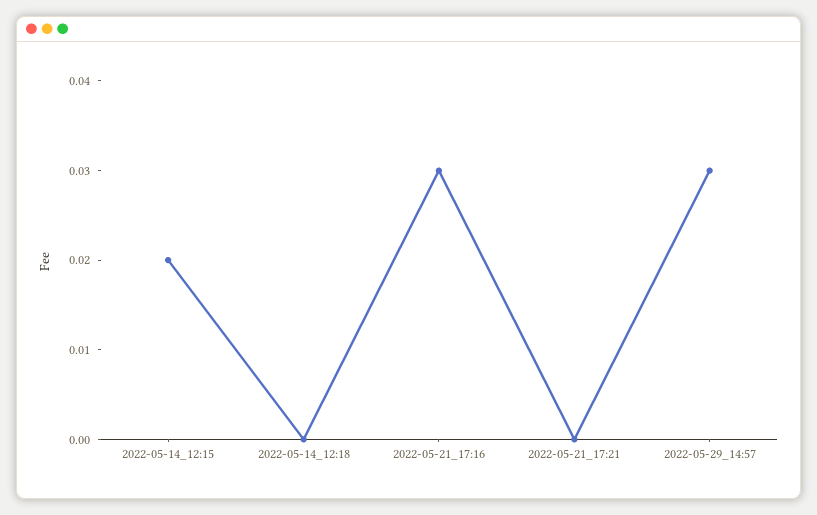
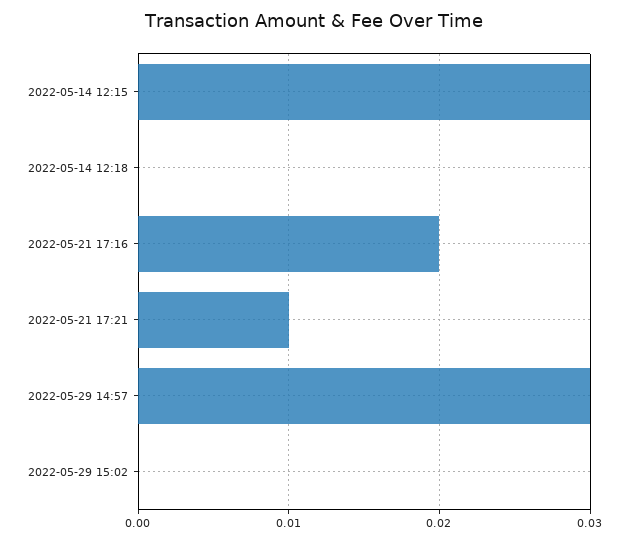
2022-05-14_12:15: 0.02 -> 0.03
2022-05-21_17:16: 0.03 -> 0.02
2022-05-21_17:21: 0 -> 0.01
2022-05-29 15:02: none -> 0

